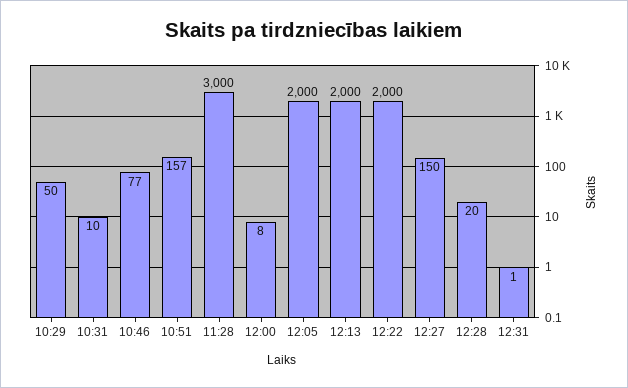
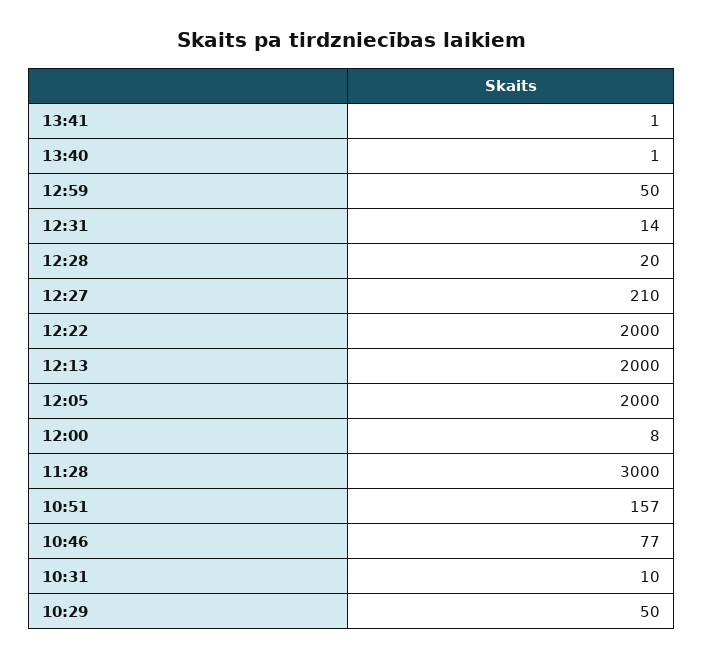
12:27: 150 -> 210
12:31: 1 -> 14
13:41: none -> 1
13:40: none -> 1
12:59: none -> 50

